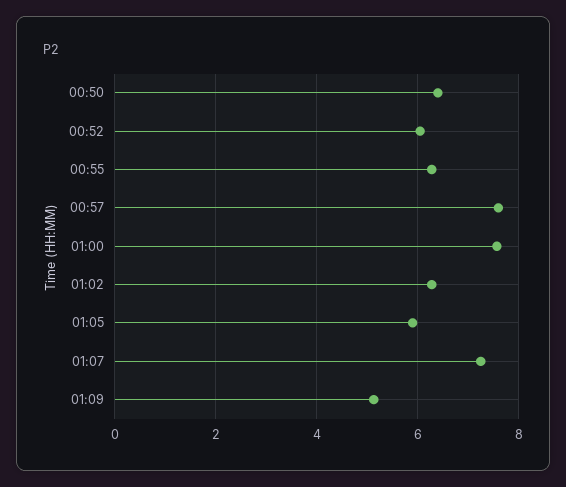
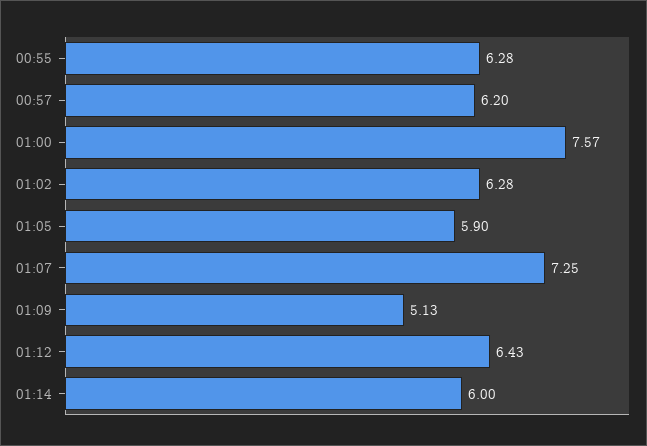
00:50: 6.4 -> none
00:52: 6 -> none
00:57: 7.6 -> 6.2
01:12: none -> 6.43
01:14: none -> 6

